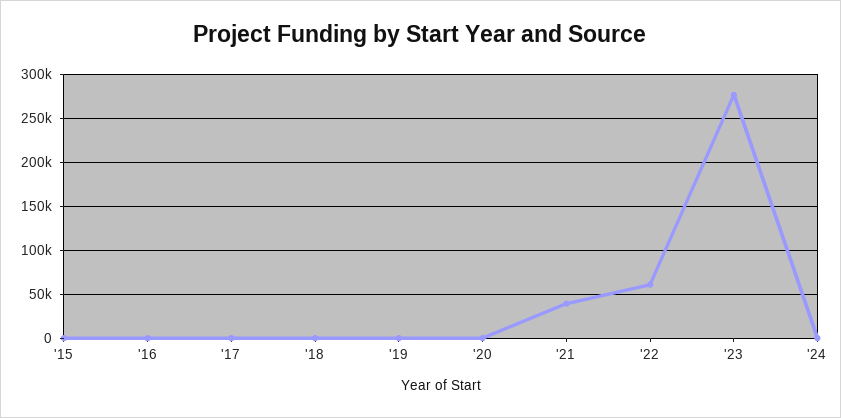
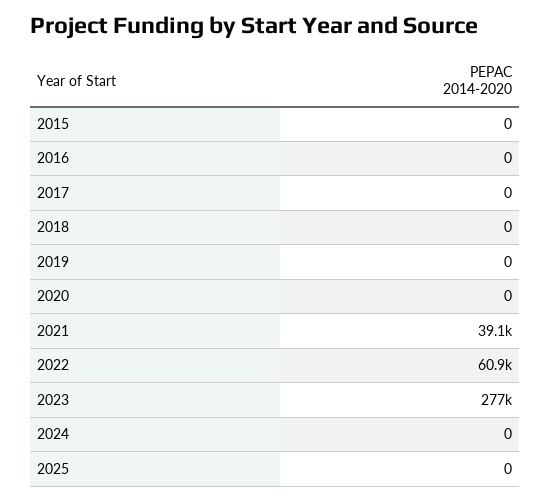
2025: none -> 0

